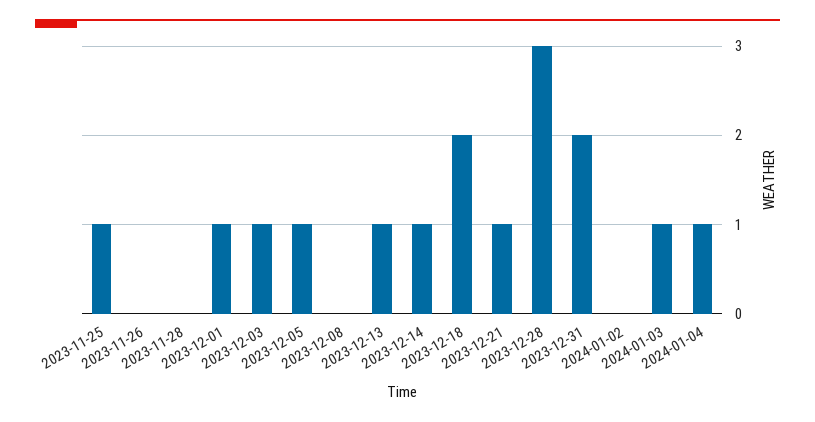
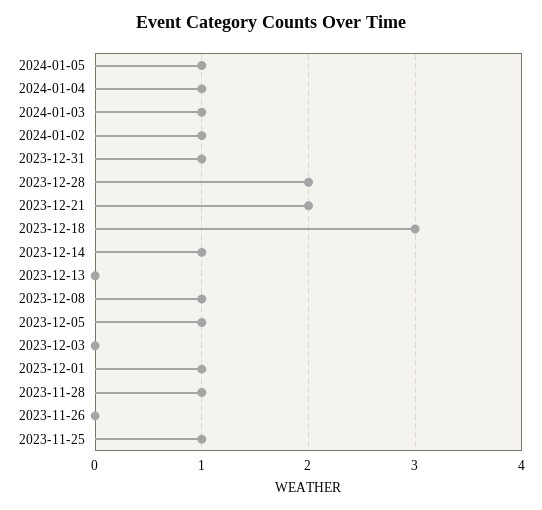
2023-11-28: 0 -> 1
2023-12-03: 1 -> 0
2023-12-08: 0 -> 1
2023-12-13: 1 -> 0
2023-12-18: 2 -> 3
2023-12-21: 1 -> 2
2023-12-28: 3 -> 2
2023-12-31: 2 -> 1
2024-01-02: 0 -> 1
2024-01-05: none -> 1

